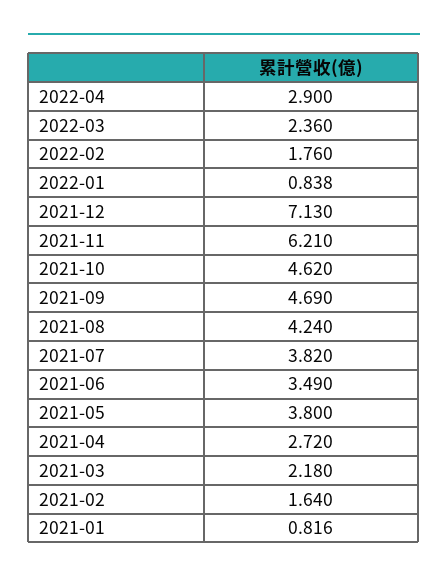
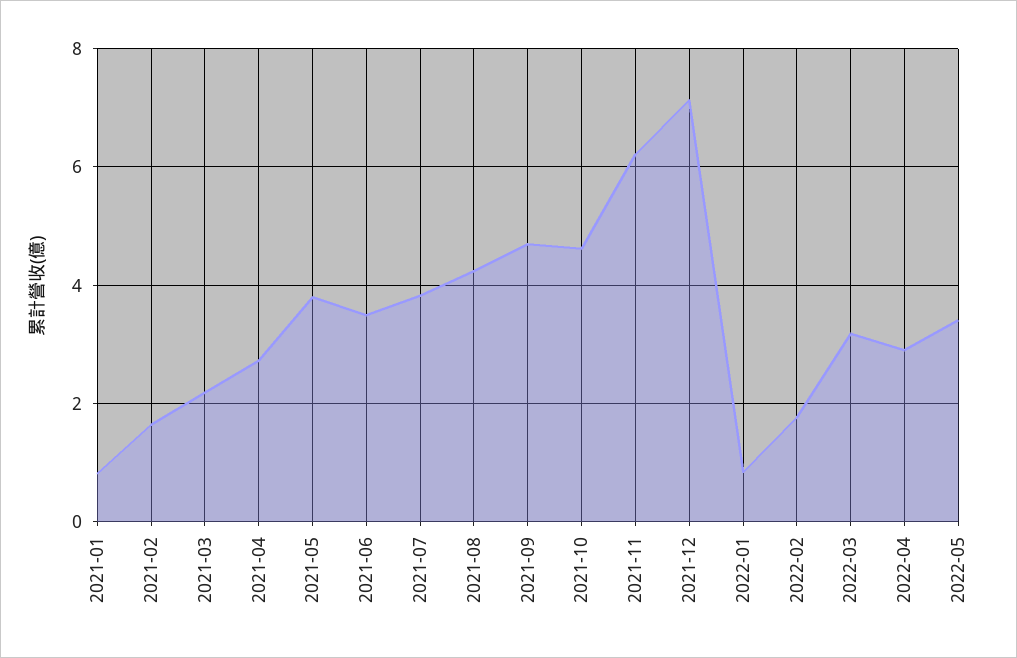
2022-03: 2.36 -> 3.2
2022-05: none -> 3.4

